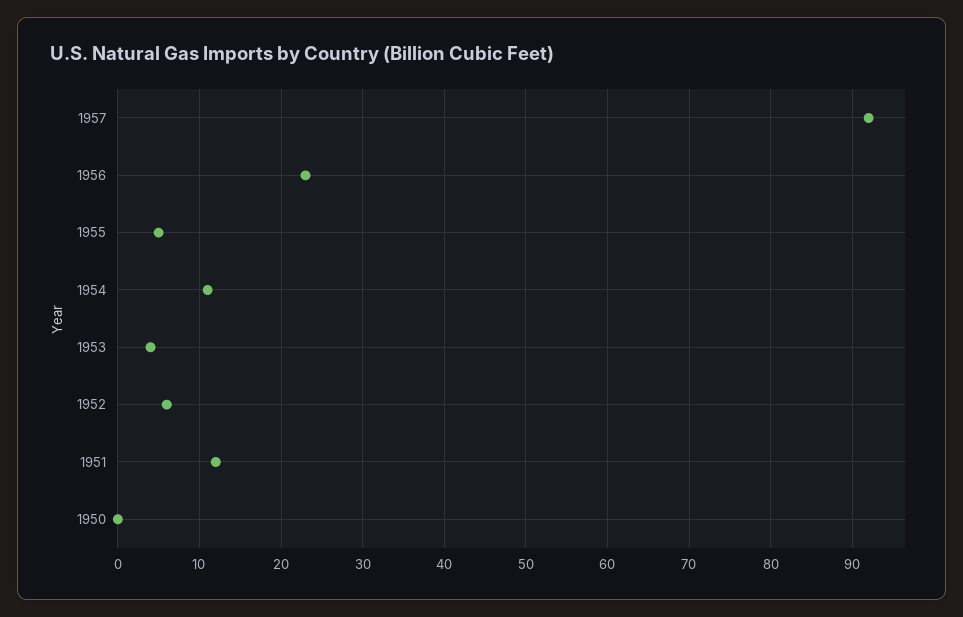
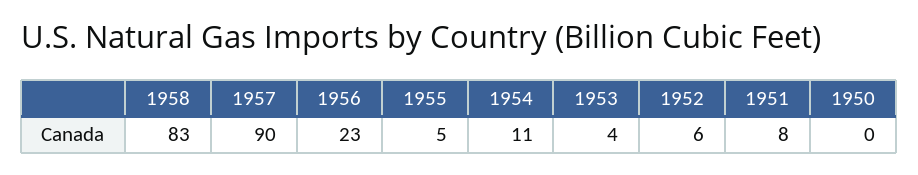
1957: 92 -> 90
1951: 12 -> 8
1958: none -> 83

